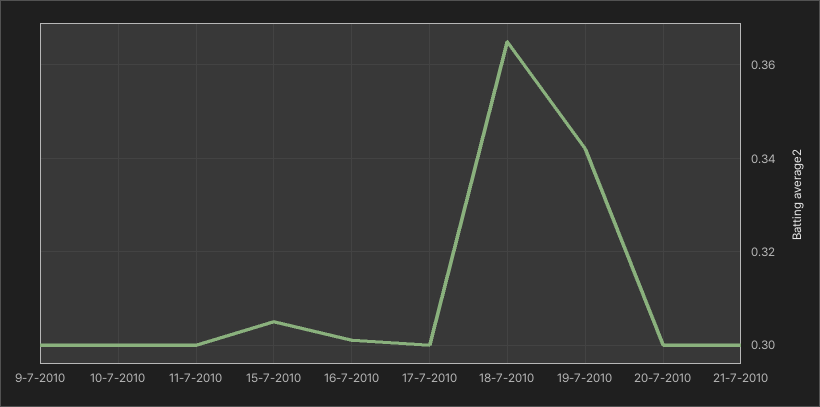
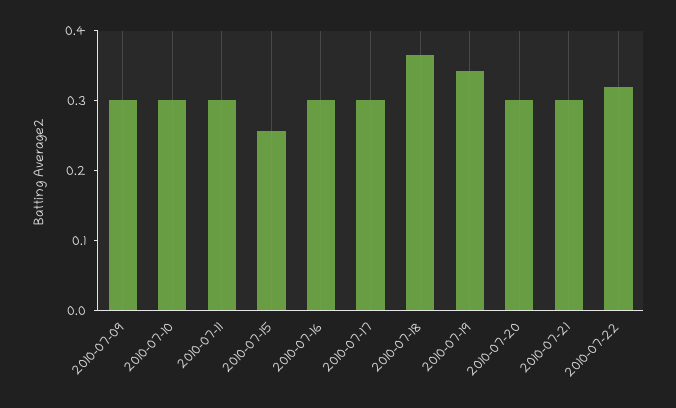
15-7-2010: 0.305 -> 0.26
2010-07-22: none -> 0.32

